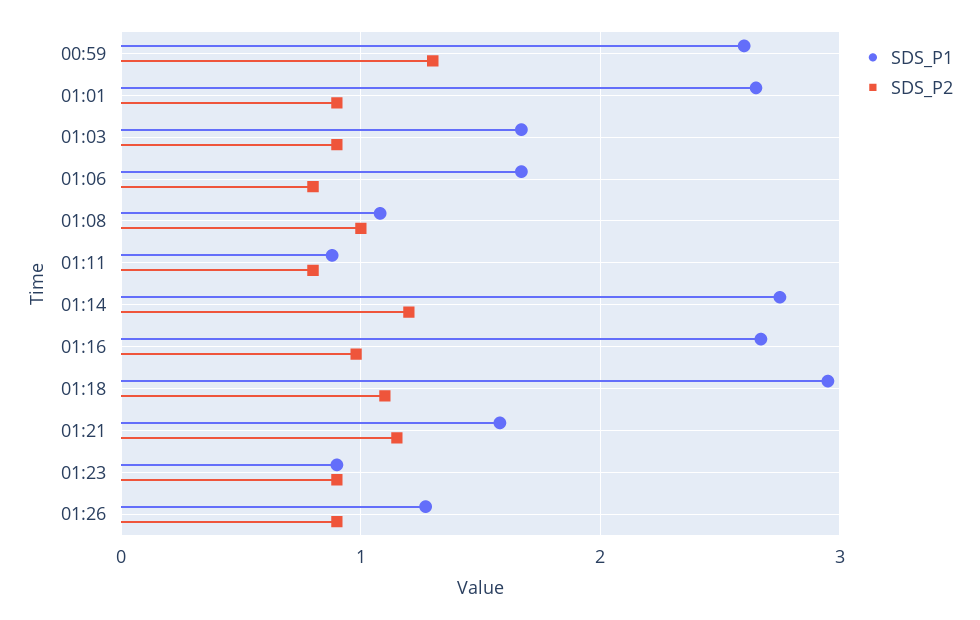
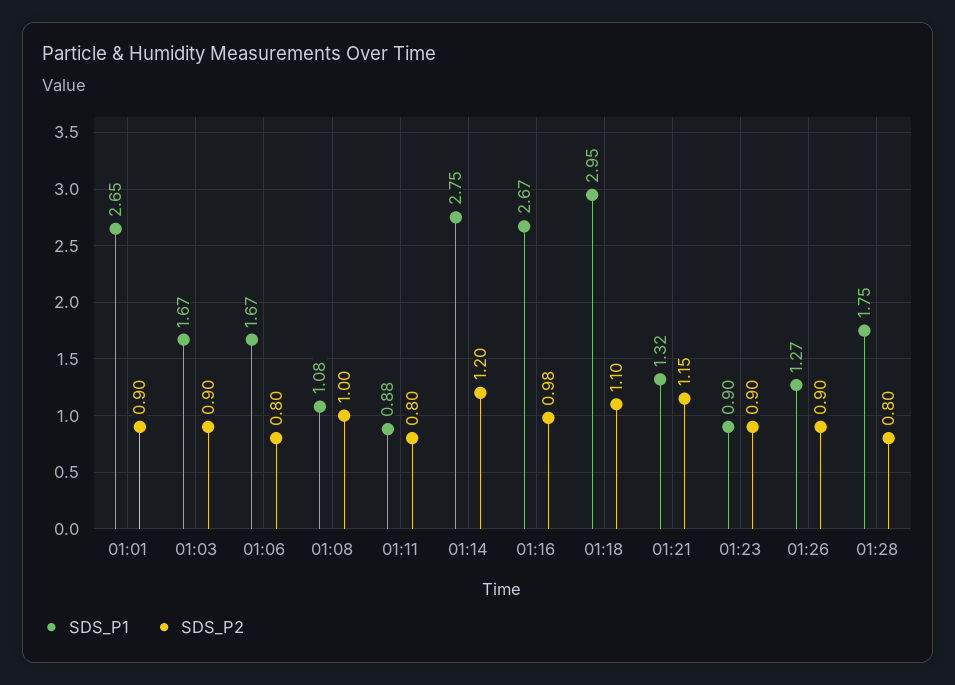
SDS_P1, 00:59: 2.6 -> none
SDS_P2, 00:59: 1.3 -> none
SDS_P1, 01:21: 1.6 -> 1.32
SDS_P1, 01:28: none -> 1.75
SDS_P2, 01:28: none -> 0.8

